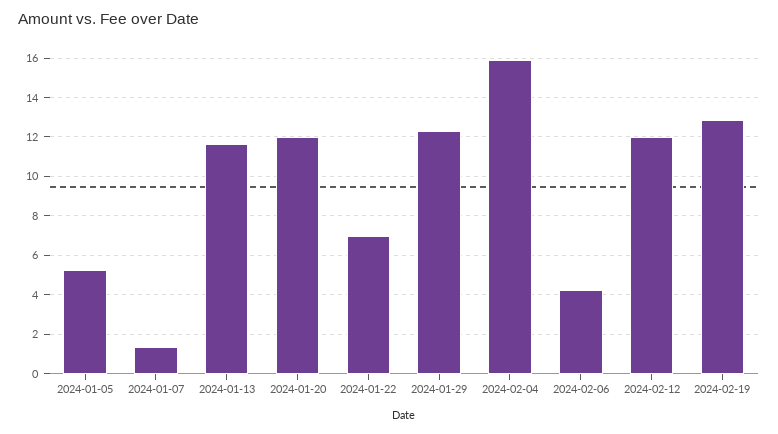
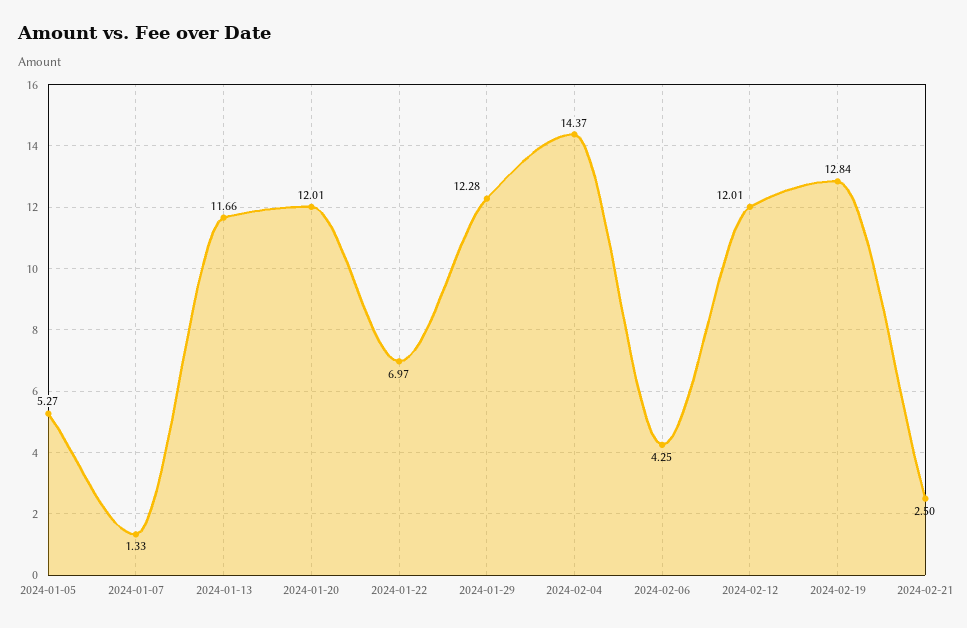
2024-02-04: 16 -> 14.37
2024-02-21: none -> 2.5

